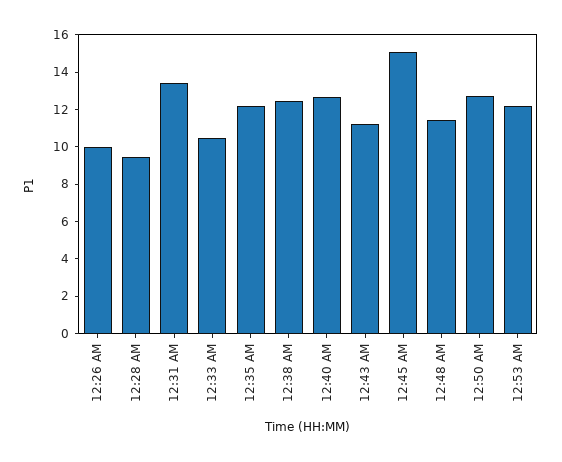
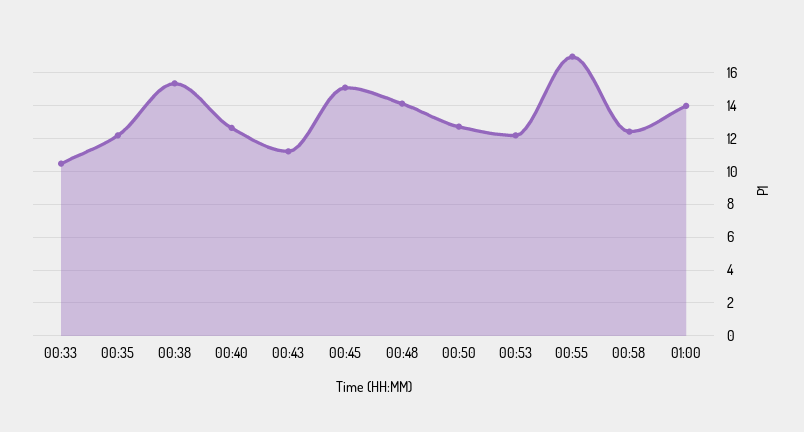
12:26 AM: 10 -> none
12:28 AM: 9.5 -> none
12:31 AM: 13.5 -> none
12:38 AM: 12.5 -> 15.5
12:48 AM: 11.5 -> 14
00:55: none -> 17
00:58: none -> 12.5
01:00: none -> 14

